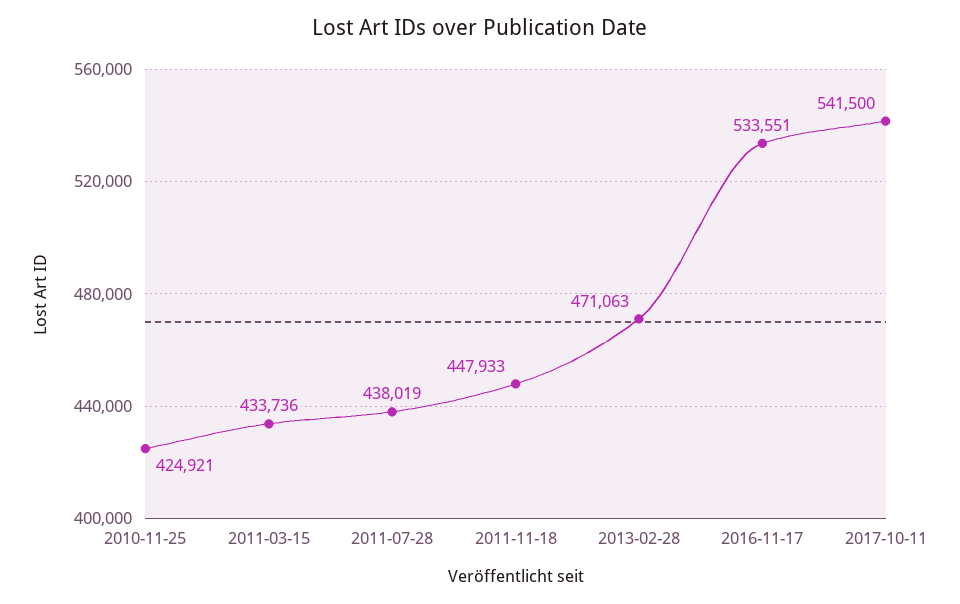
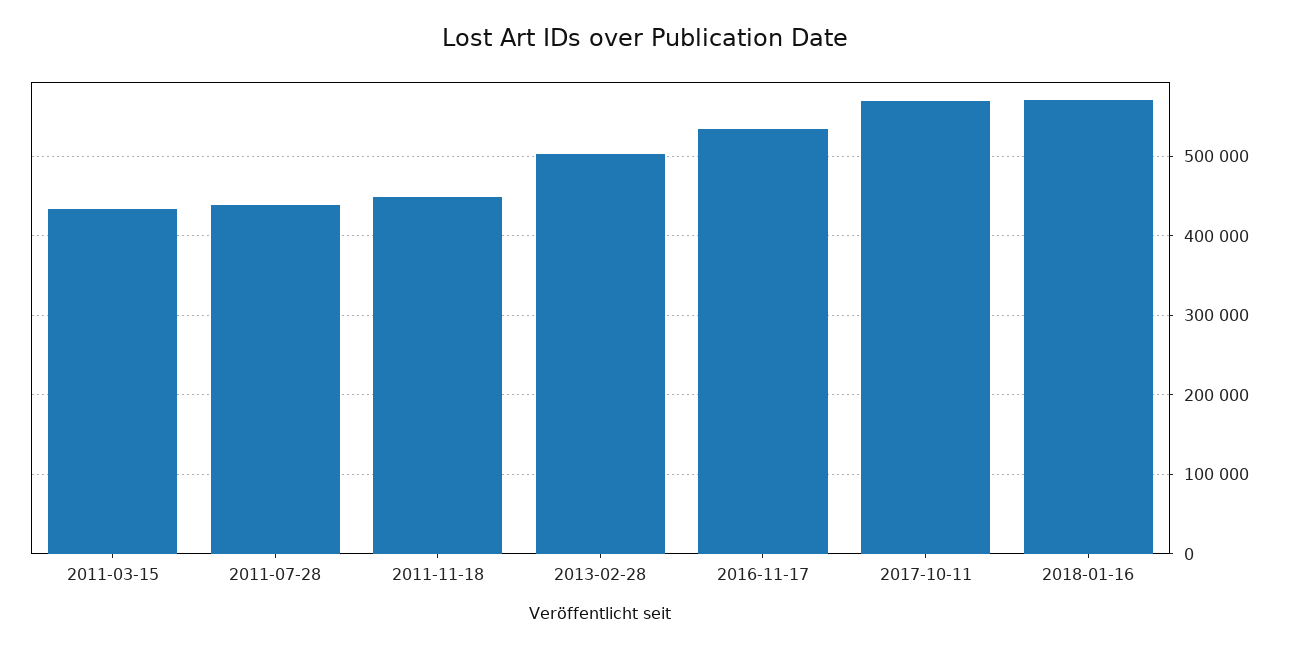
2010-11-25: 424921 -> none
2013-02-28: 471063 -> 500000
2017-10-11: 541500 -> 570000
2018-01-16: none -> 570000

